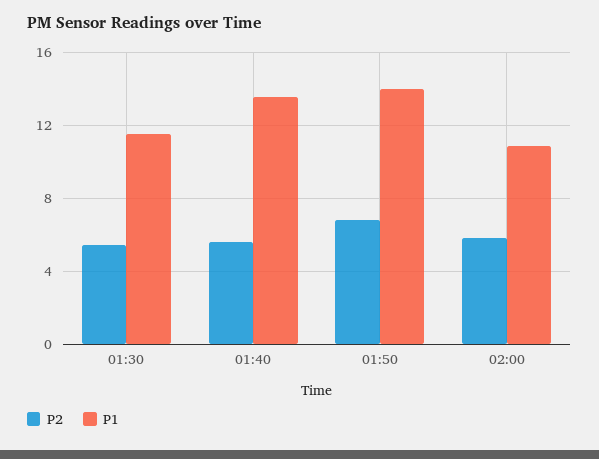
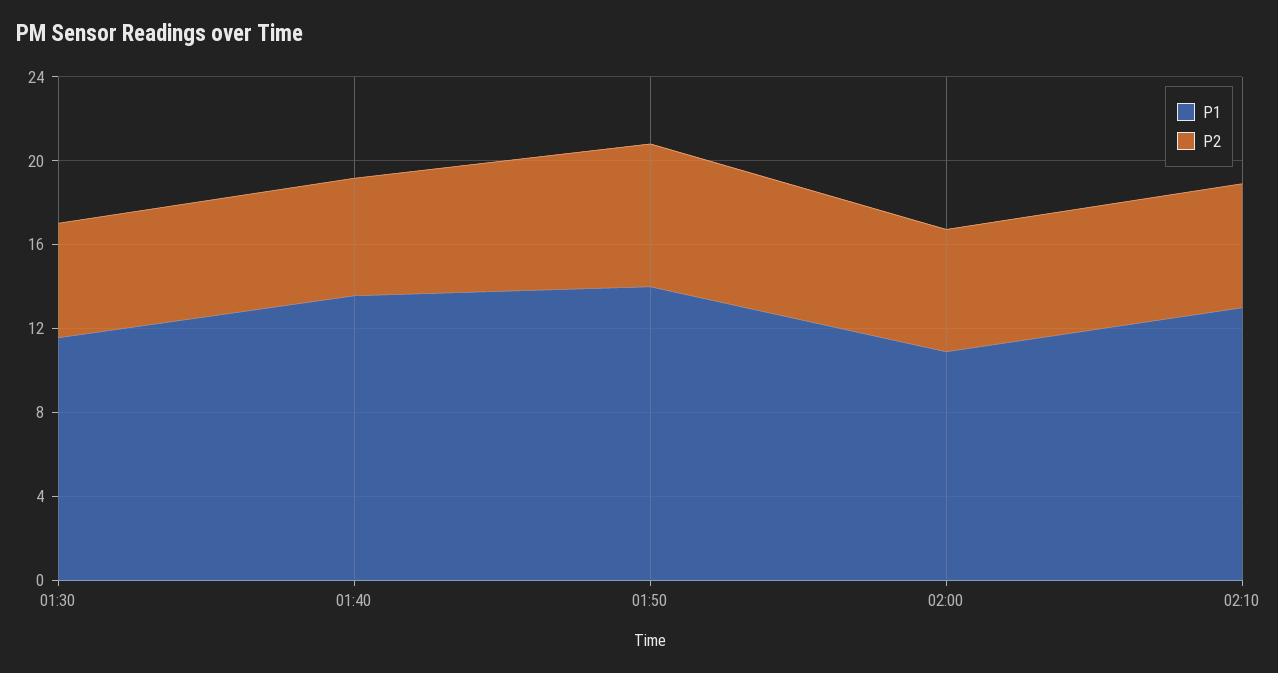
P1, 02:10: none -> 13
P2, 02:10: none -> 6

